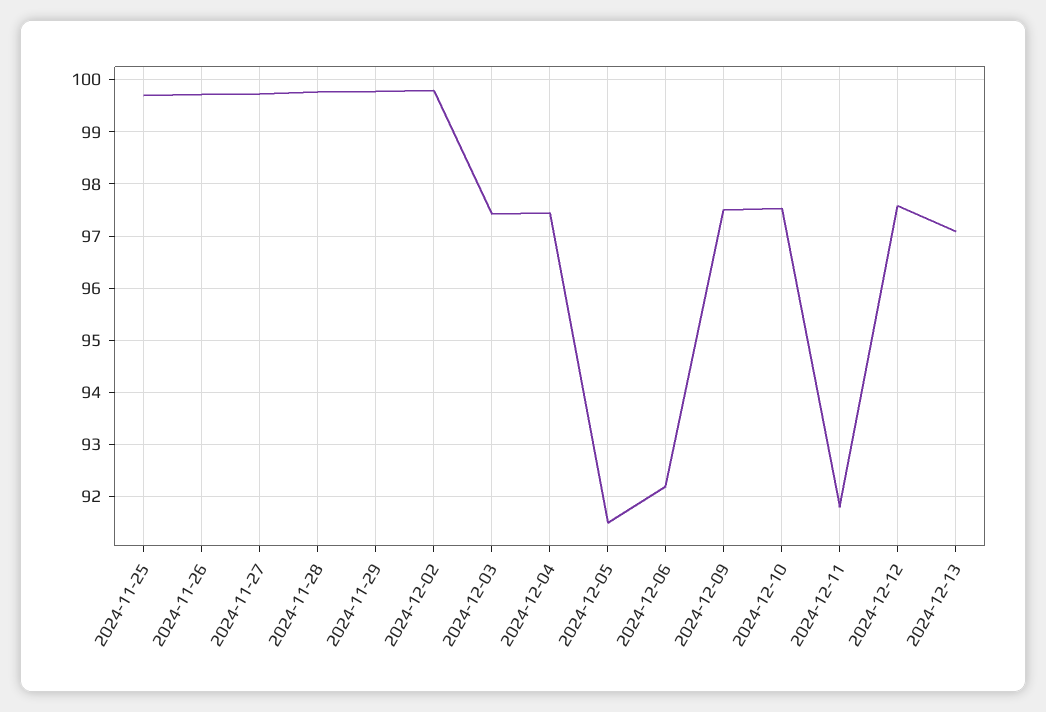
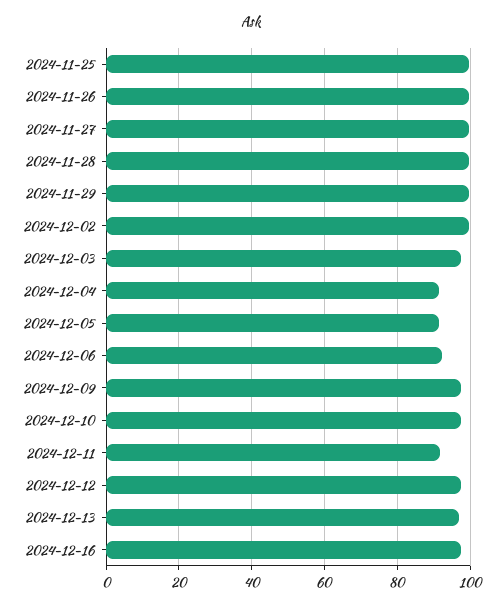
2024-12-04: 97.4 -> 92
2024-12-16: none -> 98

